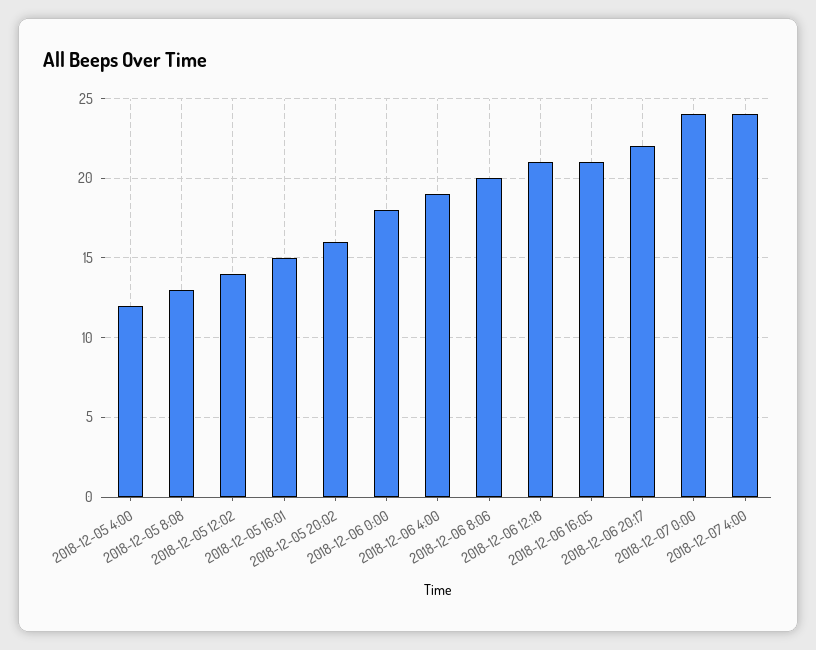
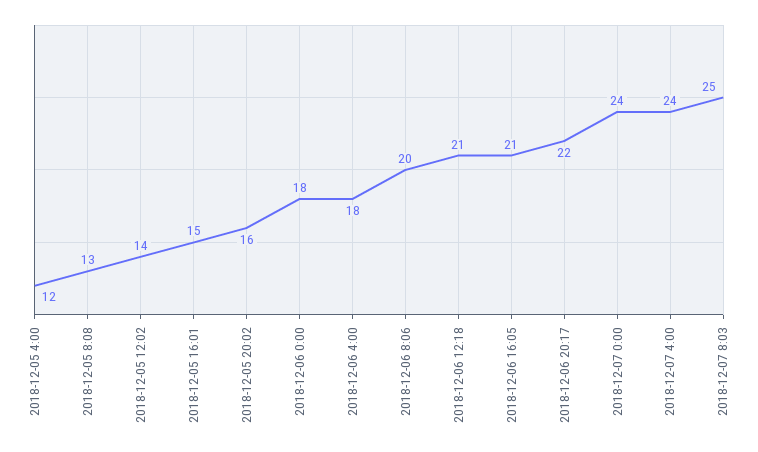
2018-12-06 4:00: 19 -> 18
2018-12-07 8:03: none -> 25

